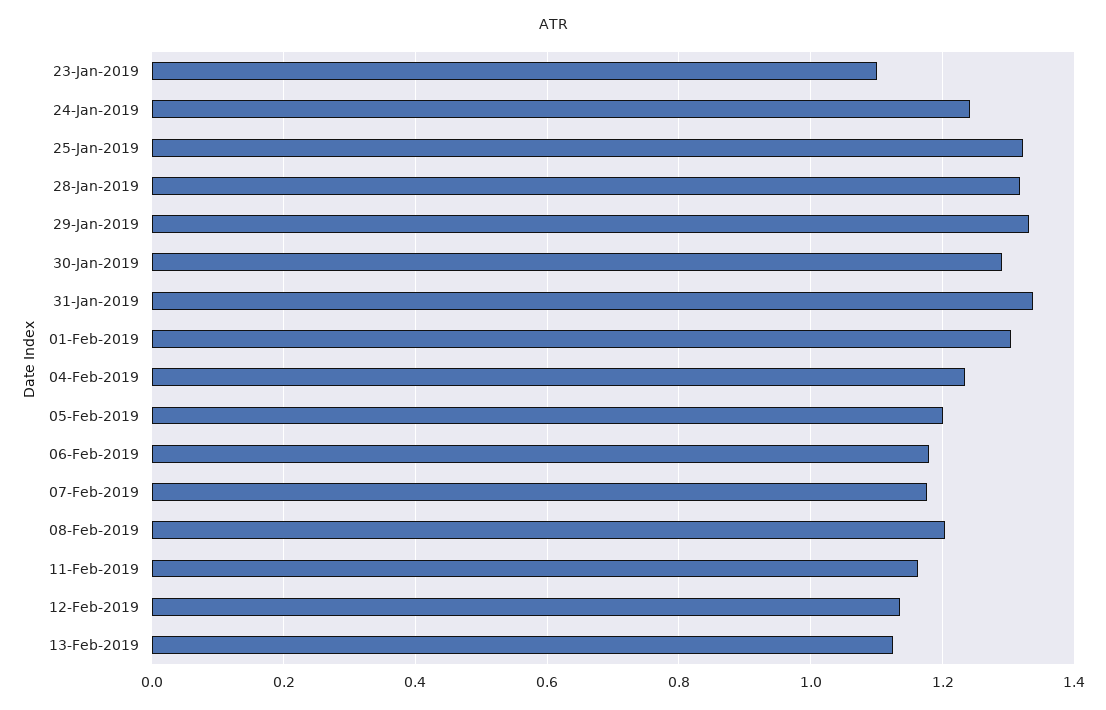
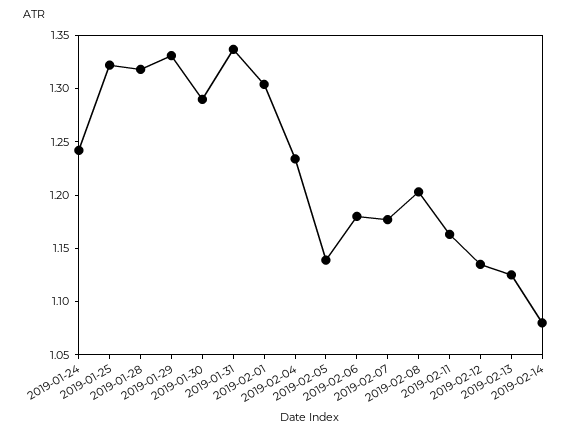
23-Jan-2019: 1.1 -> none
05-Feb-2019: 1.2 -> 1.14
2019-02-14: none -> 1.08

